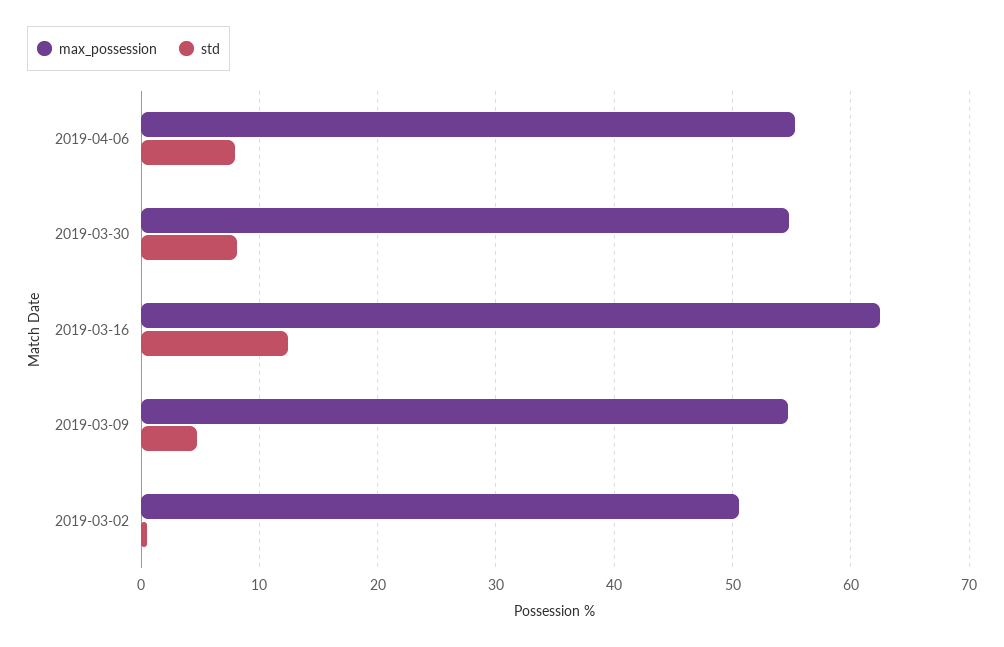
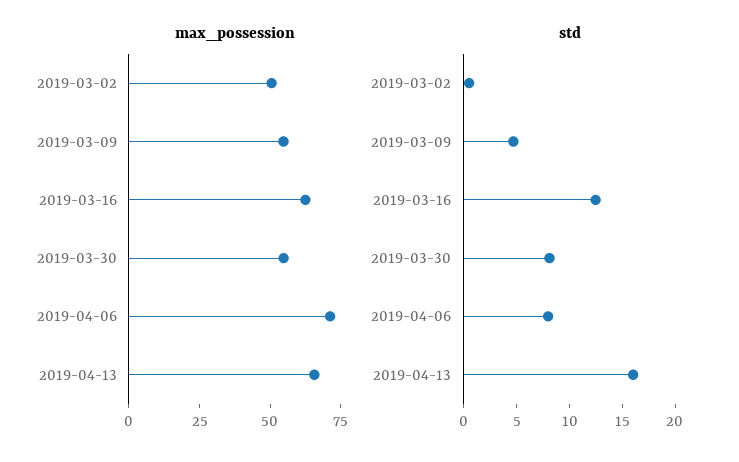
max_possession, 2019-04-06: 55 -> 70
max_possession, 2019-04-13: none -> 65
std, 2019-04-13: none -> 16

